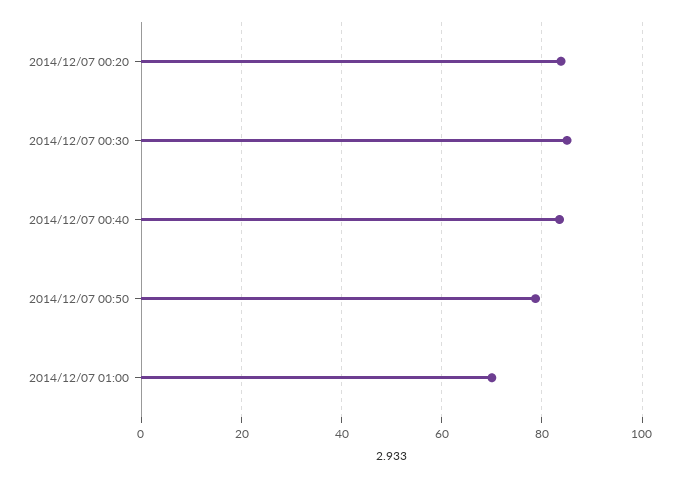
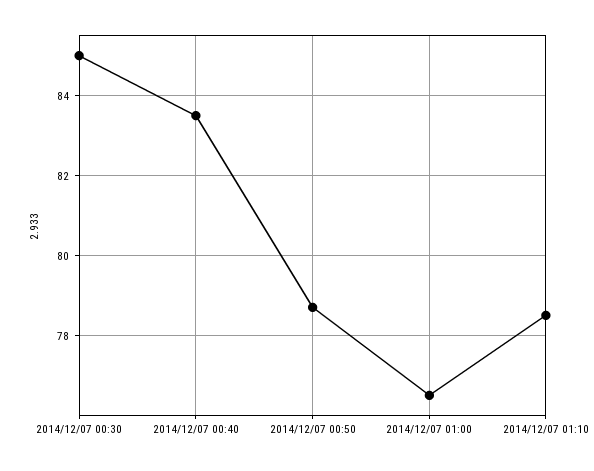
2014/12/07 00:20: 84 -> none
2014/12/07 01:00: 70 -> 76.5
2014/12/07 01:10: none -> 78.5

